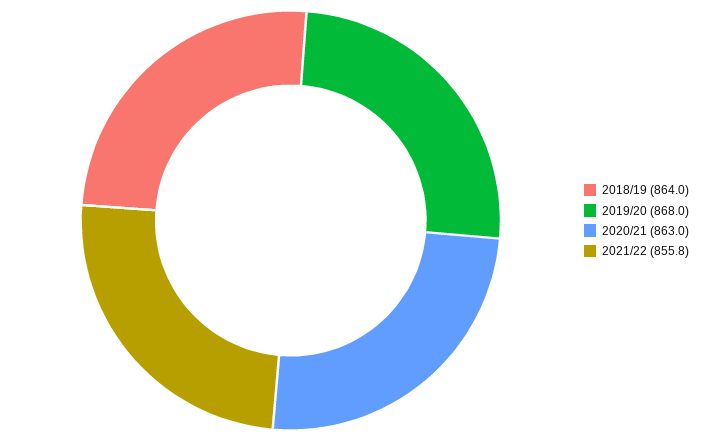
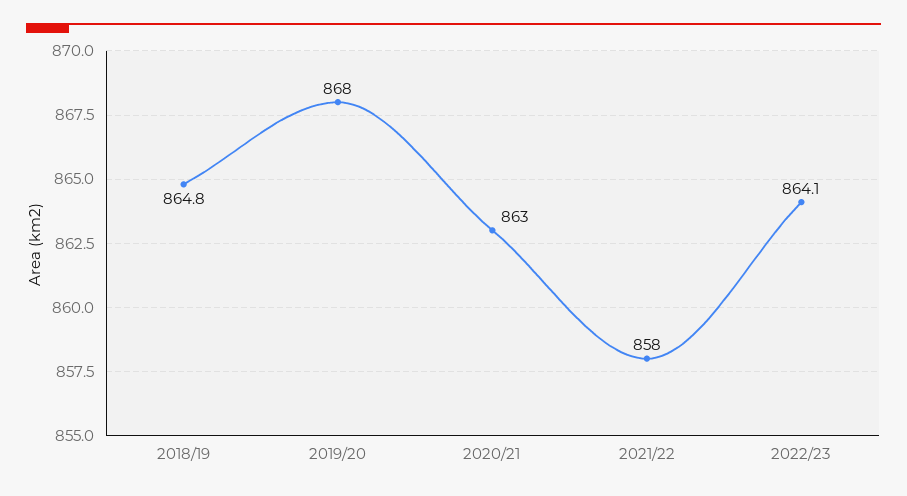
2018/19: 864 -> 864.8
2021/22: 855.8 -> 858
2022/23: none -> 864.1

